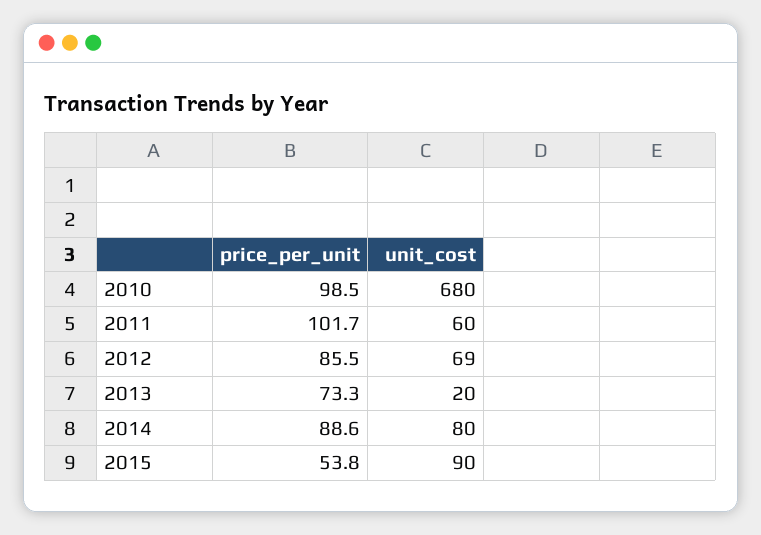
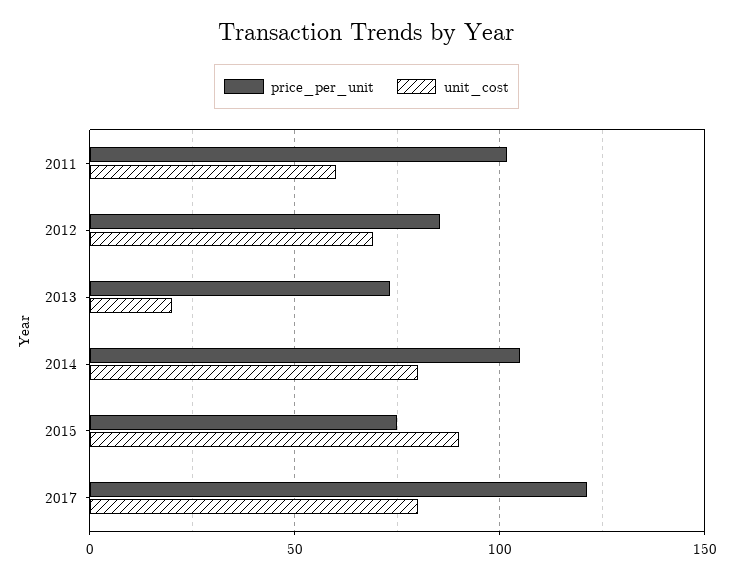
price_per_unit, 2010: 98.5 -> none
unit_cost, 2010: 680 -> none
price_per_unit, 2014: 88.6 -> 105
price_per_unit, 2015: 53.8 -> 75
price_per_unit, 2017: none -> 120
unit_cost, 2017: none -> 80

